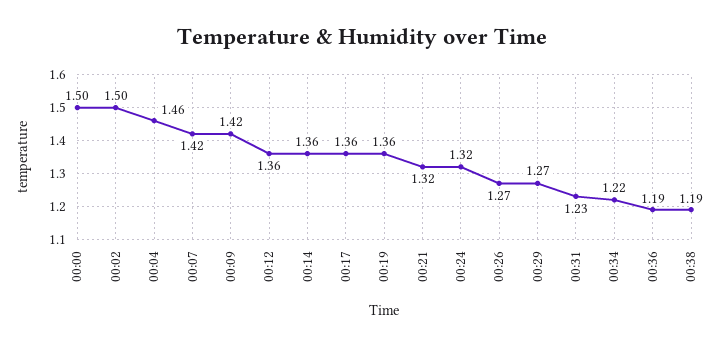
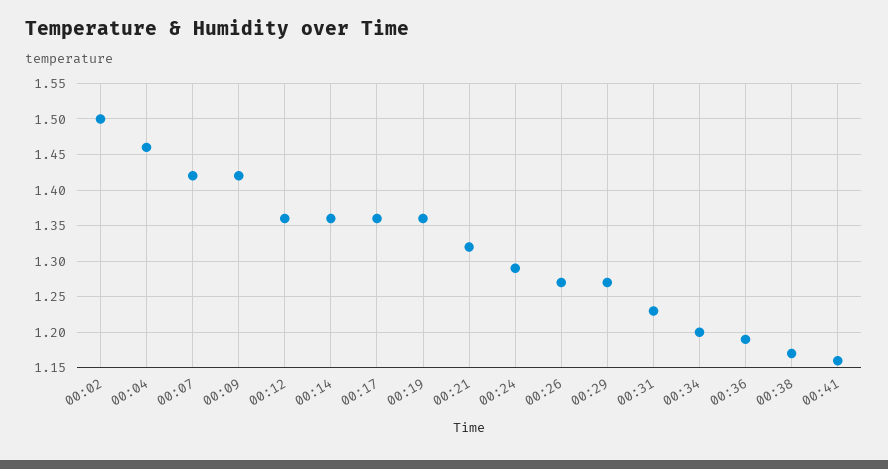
00:00: 1.5 -> none
00:24: 1.32 -> 1.29
00:34: 1.22 -> 1.2
00:38: 1.19 -> 1.17
00:41: none -> 1.16

